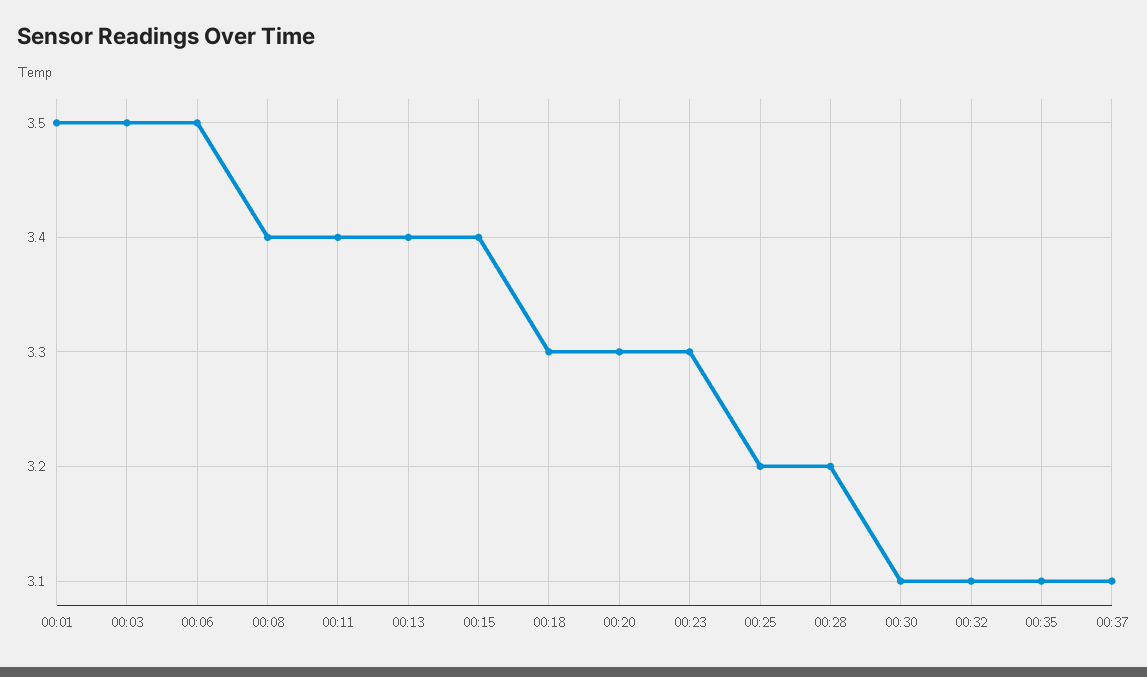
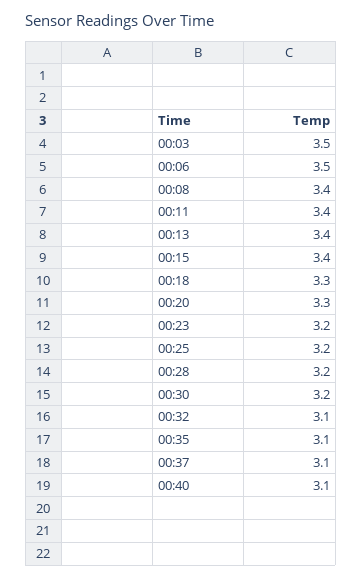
00:01: 3.5 -> none
00:23: 3.3 -> 3.2
00:30: 3.1 -> 3.2
00:40: none -> 3.1

